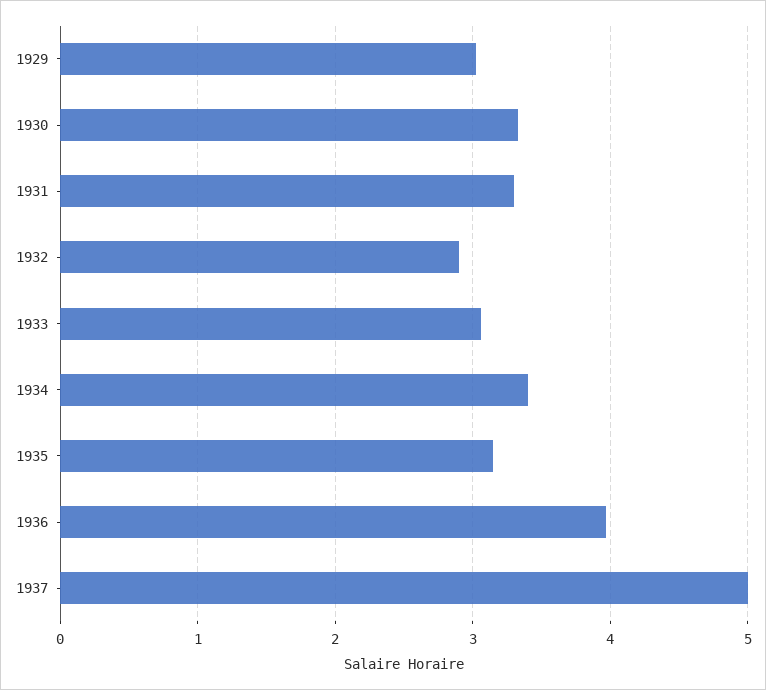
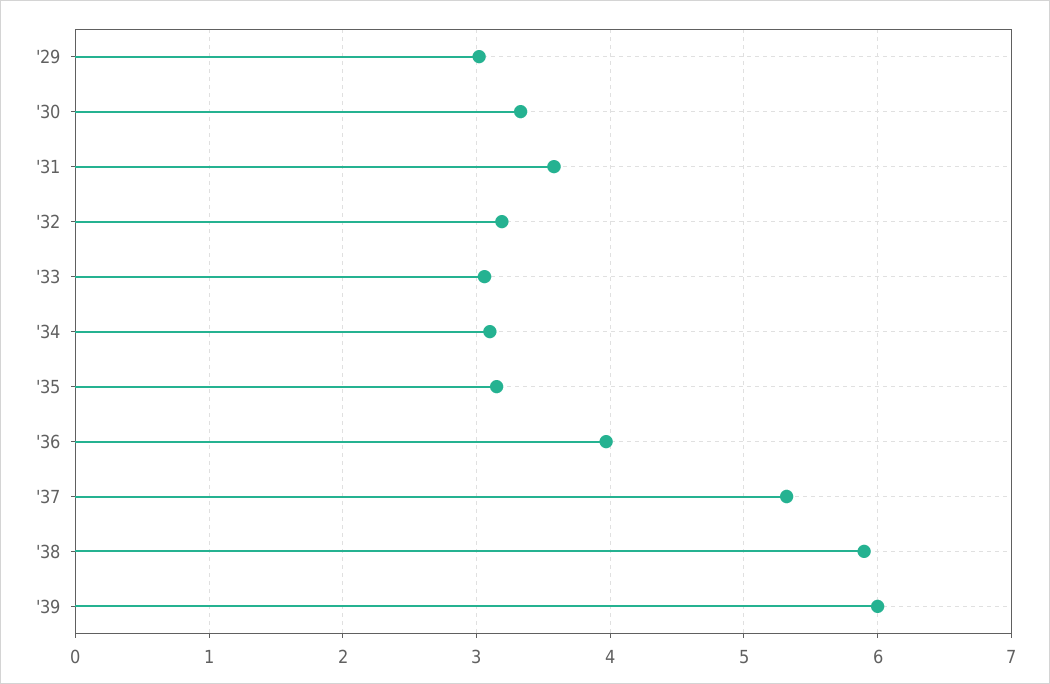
1931: 3.3 -> 3.6
1932: 2.9 -> 3.2
1934: 3.4 -> 3.1
1937: 5 -> 5.3
'38: none -> 5.9
'39: none -> 6

